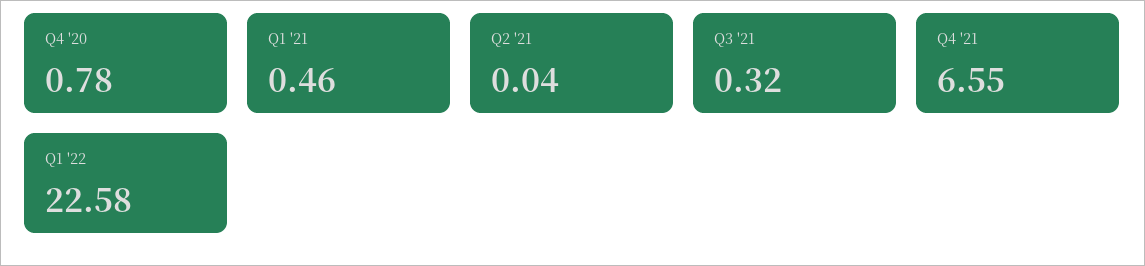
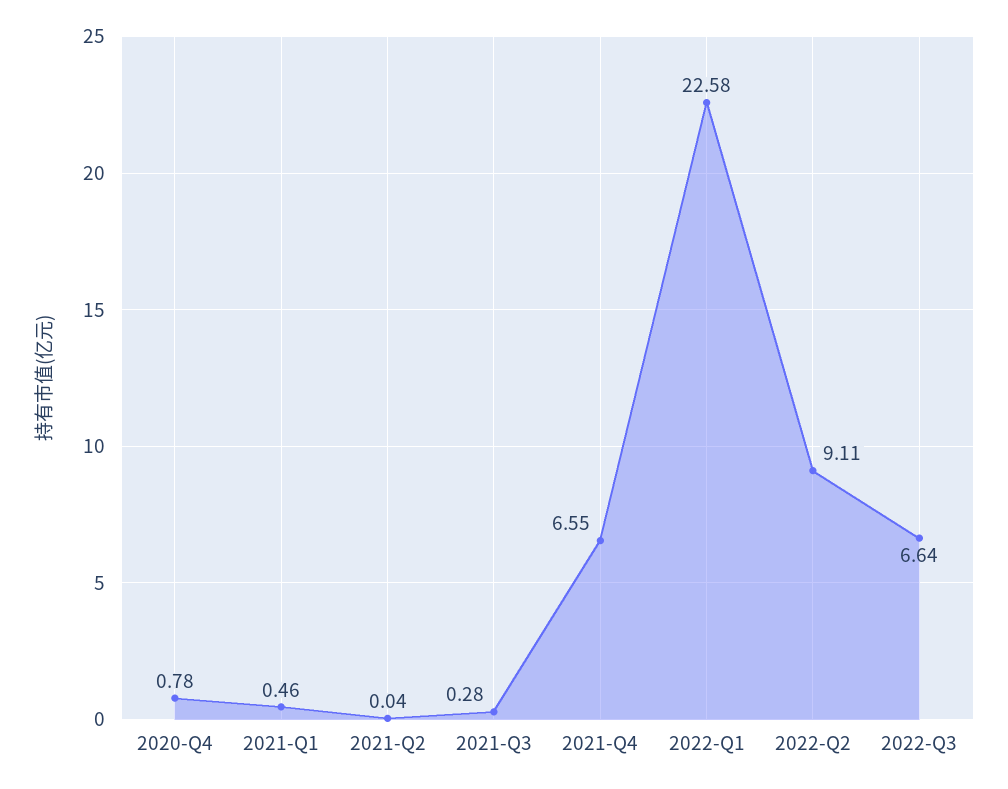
Q3 '21: 0.32 -> 0.28
2022-Q2: none -> 9.11
2022-Q3: none -> 6.64

